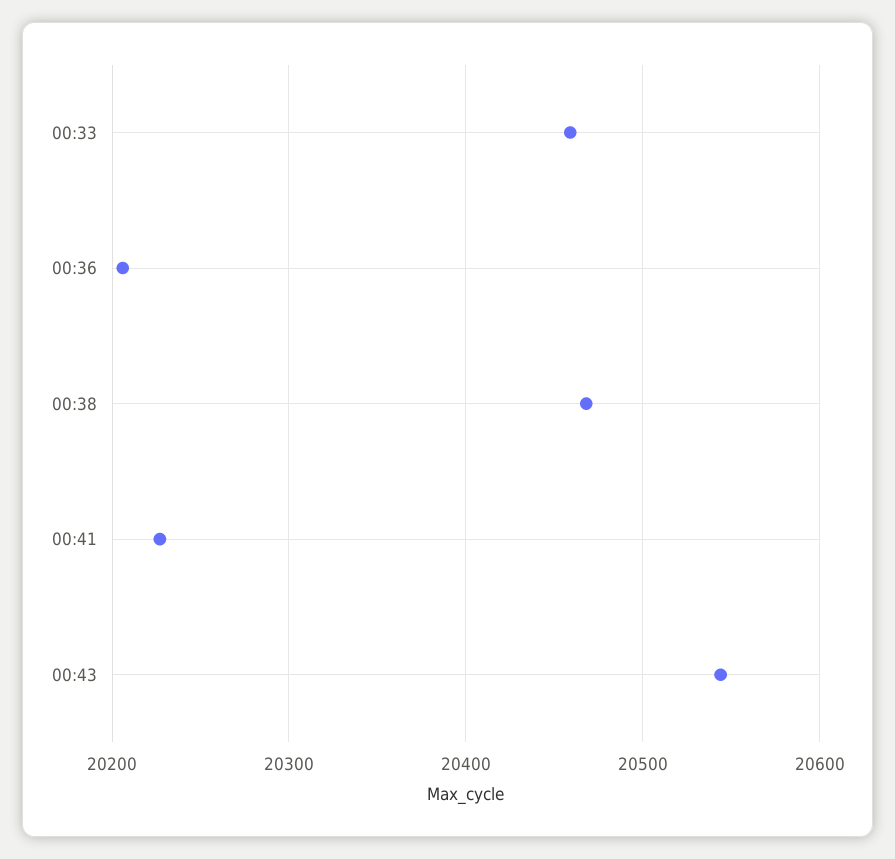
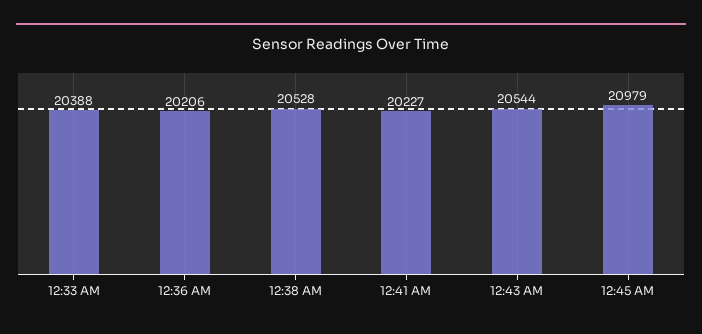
00:33: 20460 -> 20388
00:38: 20470 -> 20528
12:45 AM: none -> 20979

